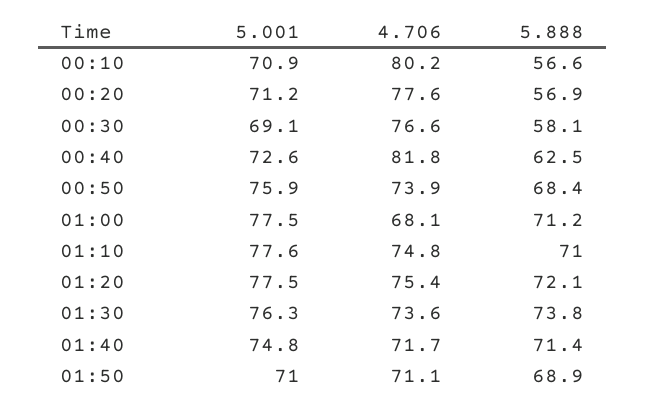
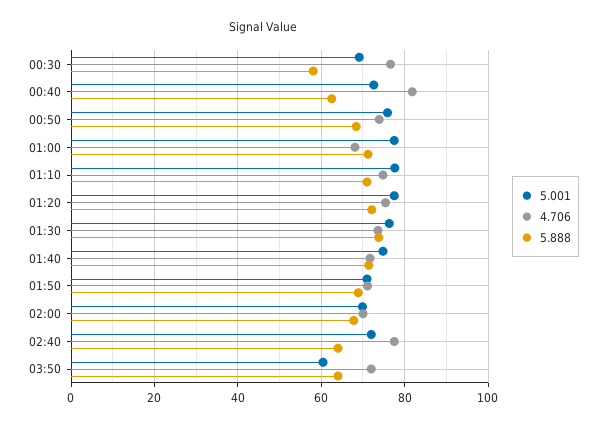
5.001, 00:10: 70.9 -> none
4.706, 00:10: 80.2 -> none
5.888, 00:10: 56.6 -> none
5.001, 00:20: 71.2 -> none
4.706, 00:20: 77.6 -> none
5.888, 00:20: 56.9 -> none
5.001, 02:00: none -> 70
4.706, 02:00: none -> 70
5.888, 02:00: none -> 68
5.001, 02:40: none -> 72
4.706, 02:40: none -> 78
5.888, 02:40: none -> 64
5.001, 03:50: none -> 60
4.706, 03:50: none -> 72
5.888, 03:50: none -> 64

